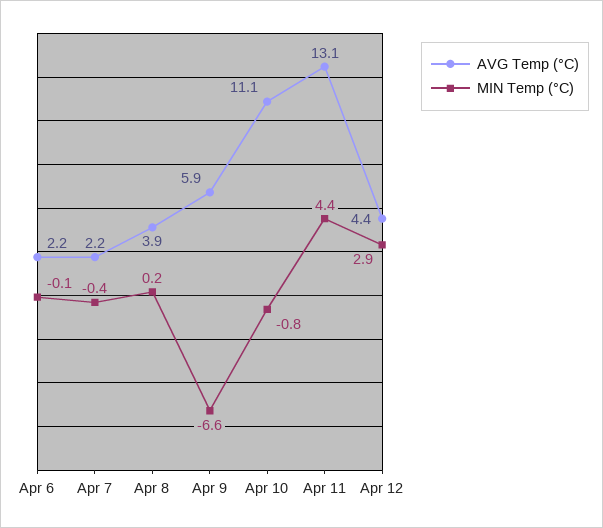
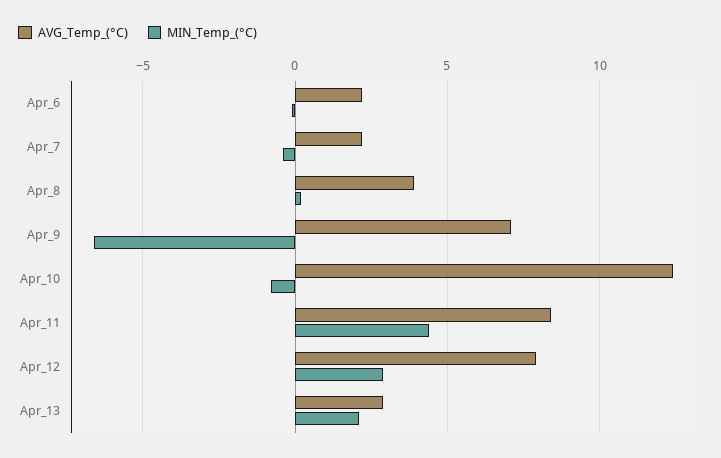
AVG Temp (°C), Apr 9: 5.9 -> 7
AVG Temp (°C), Apr 10: 11.1 -> 12.5
AVG Temp (°C), Apr 11: 13.1 -> 8.5
AVG Temp (°C), Apr 12: 4.4 -> 8
AVG Temp (°C), Apr_13: none -> 3
MIN Temp (°C), Apr_13: none -> 2

